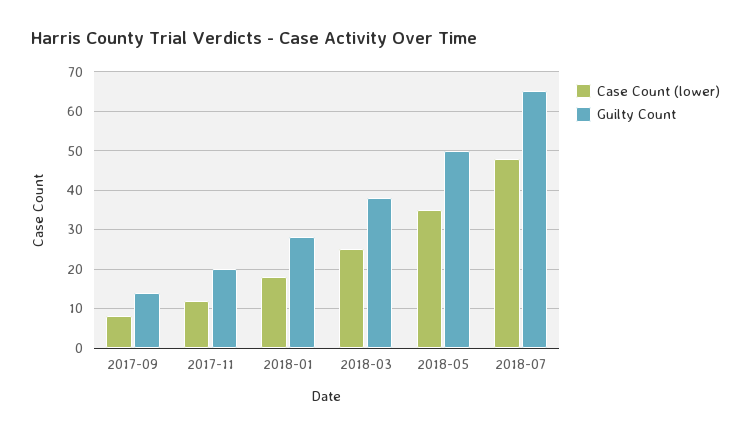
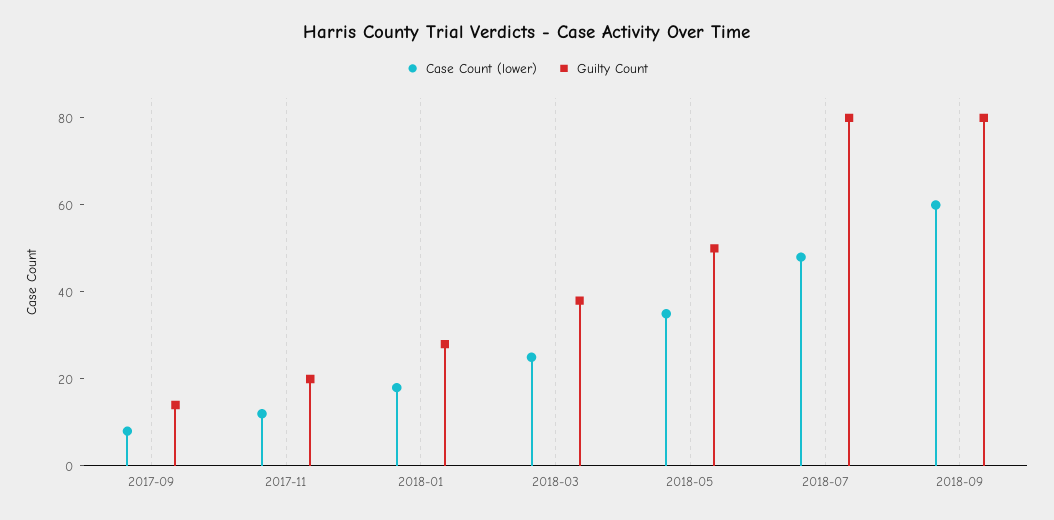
Guilty Count, 2018-07: 65 -> 80
Case Count (lower), 2018-09: none -> 60
Guilty Count, 2018-09: none -> 80

